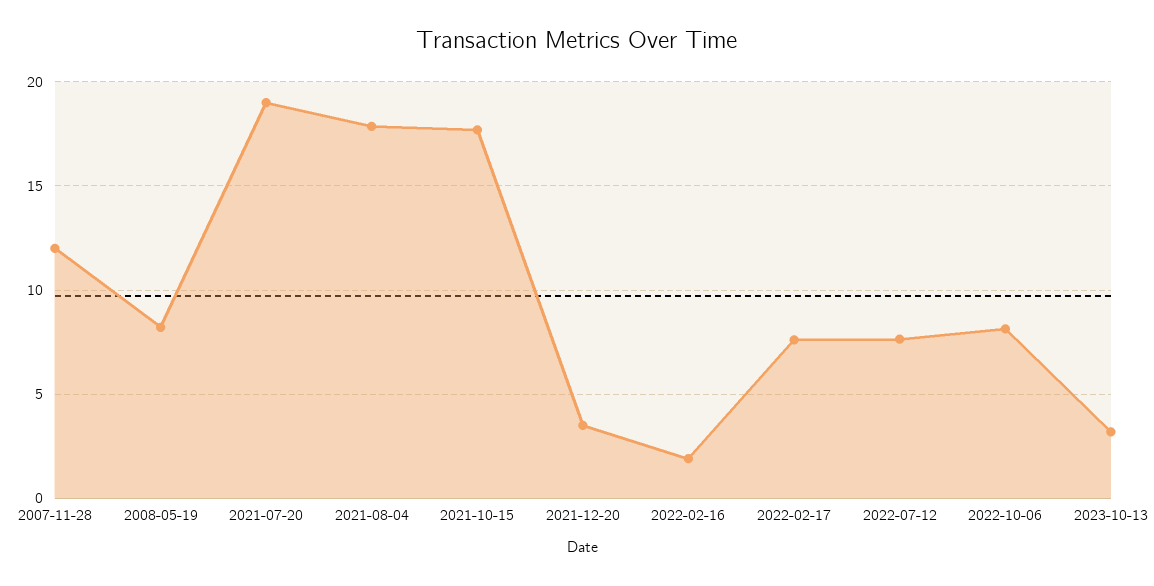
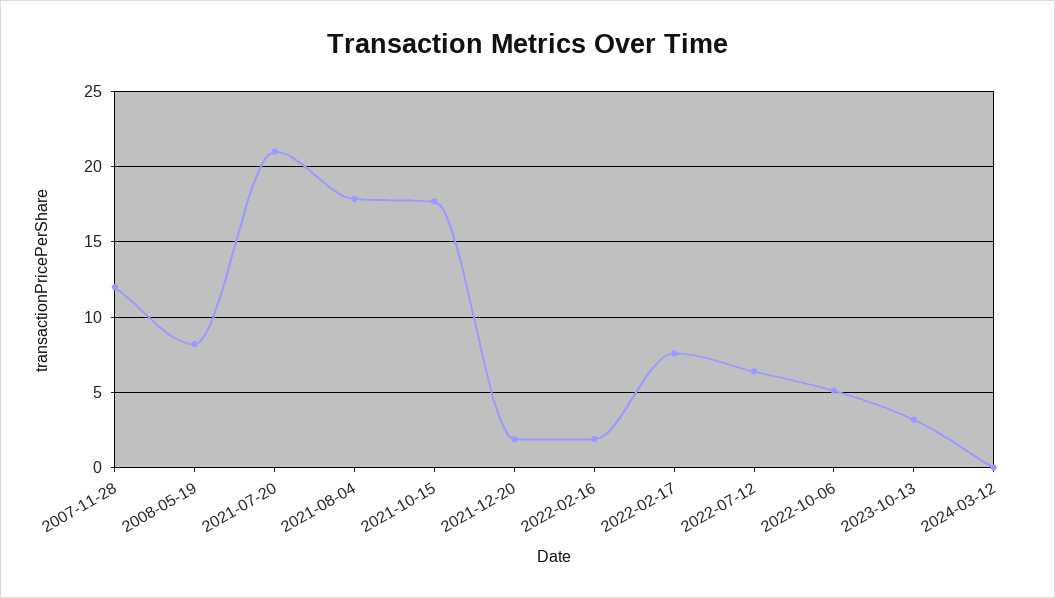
2021-07-20: 19 -> 21
2021-12-20: 3.5 -> 2
2022-07-12: 7.5 -> 6.5
2022-10-06: 8 -> 5
2024-03-12: none -> 0

